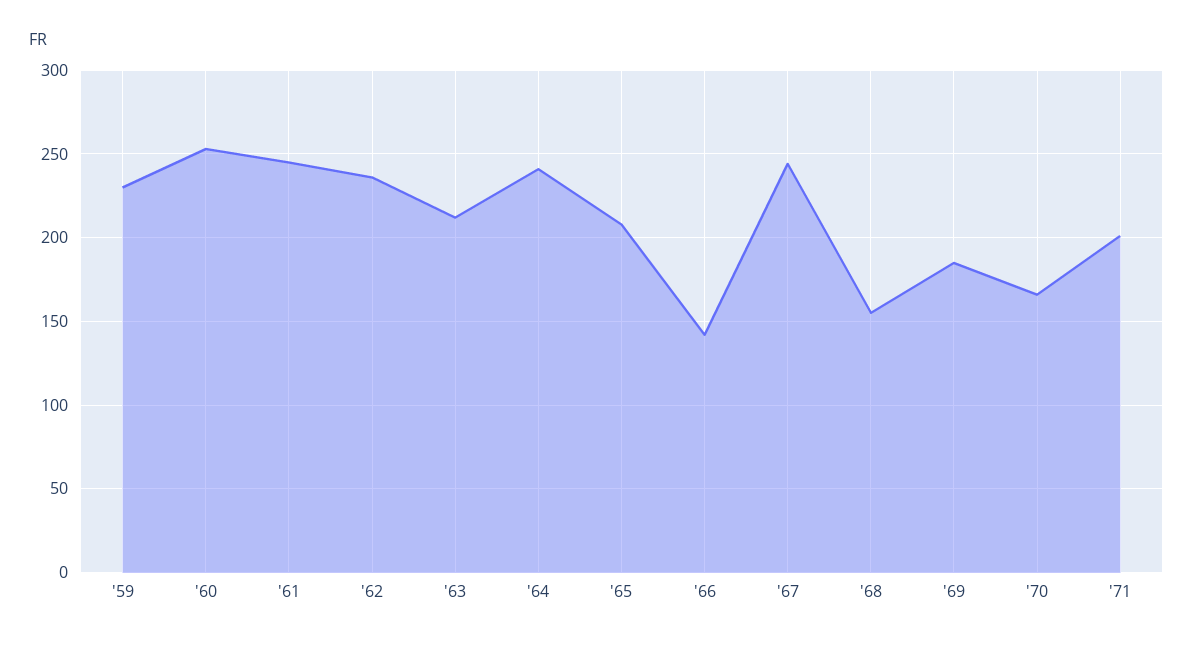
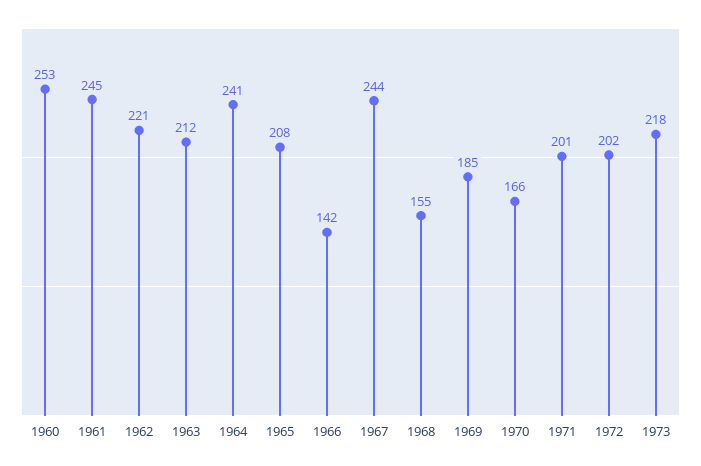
'59: 230 -> none
'62: 235 -> 221
1972: none -> 202
1973: none -> 218

